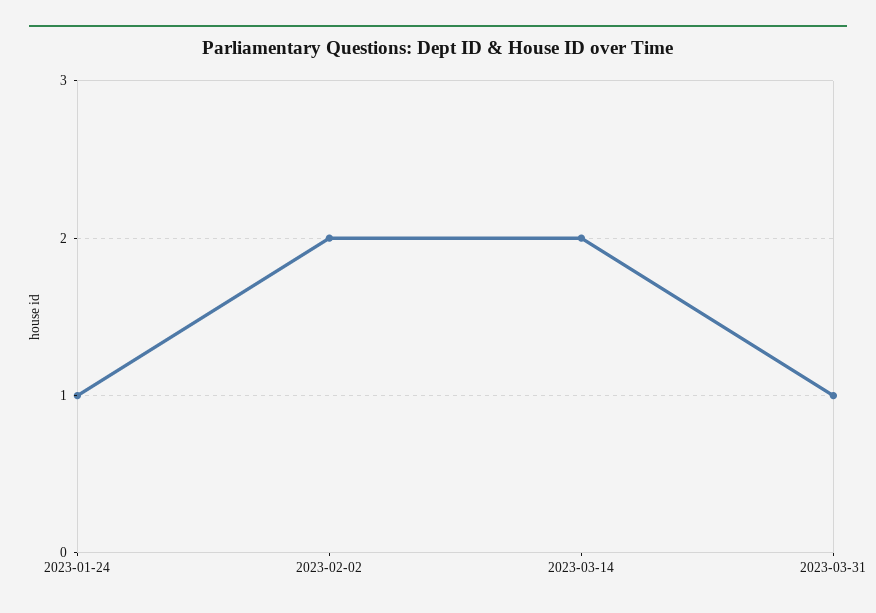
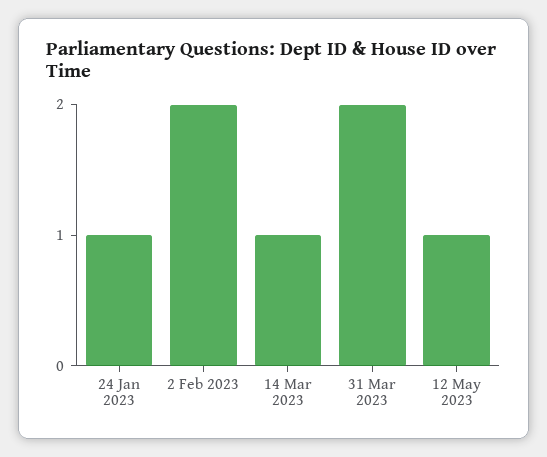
2023-03-14: 2 -> 1
2023-03-31: 1 -> 2
12 May 2023: none -> 1

